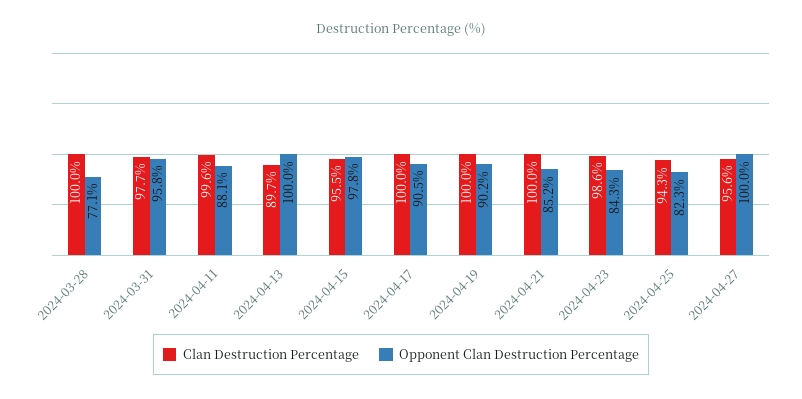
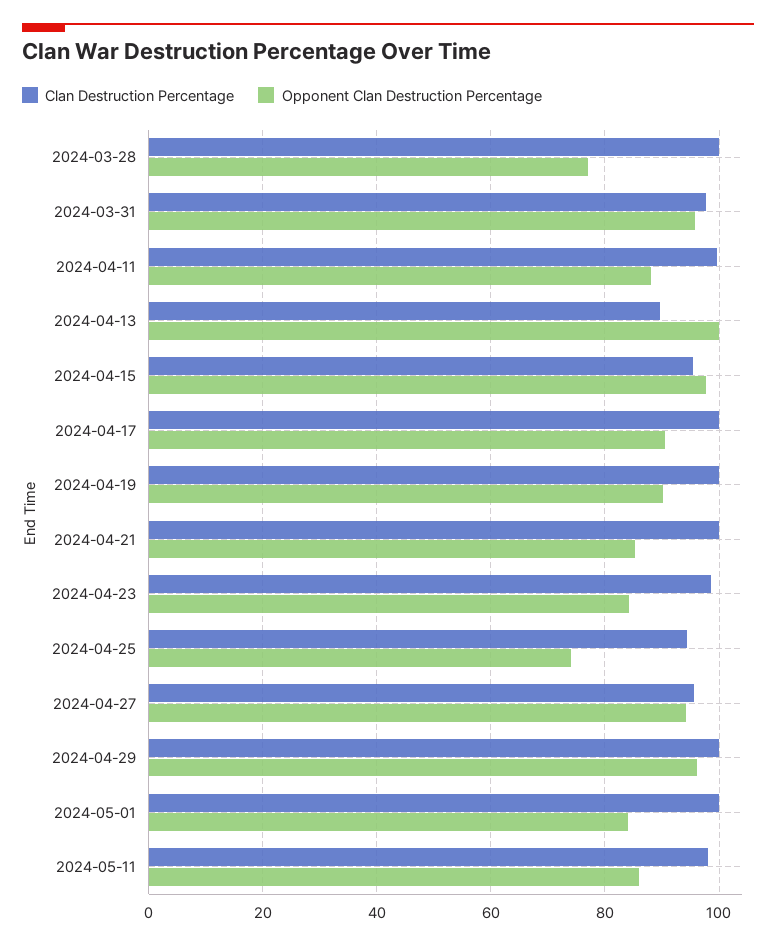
Opponent Clan Destruction Percentage, 2024-04-25: 82.3 -> 74
Opponent Clan Destruction Percentage, 2024-04-27: 100 -> 94
Clan Destruction Percentage, 2024-04-29: none -> 100
Opponent Clan Destruction Percentage, 2024-04-29: none -> 96
Clan Destruction Percentage, 2024-05-01: none -> 100
Opponent Clan Destruction Percentage, 2024-05-01: none -> 84
Clan Destruction Percentage, 2024-05-11: none -> 98
Opponent Clan Destruction Percentage, 2024-05-11: none -> 86

